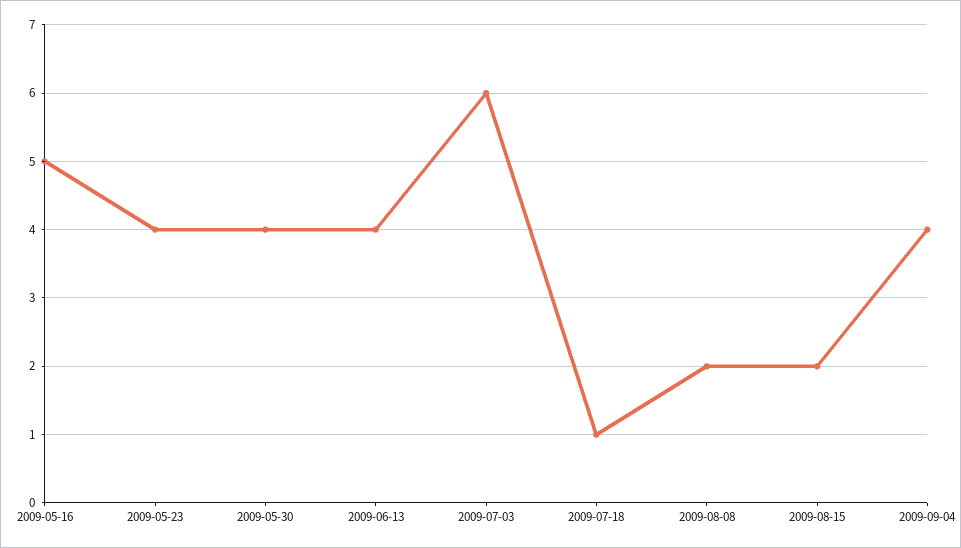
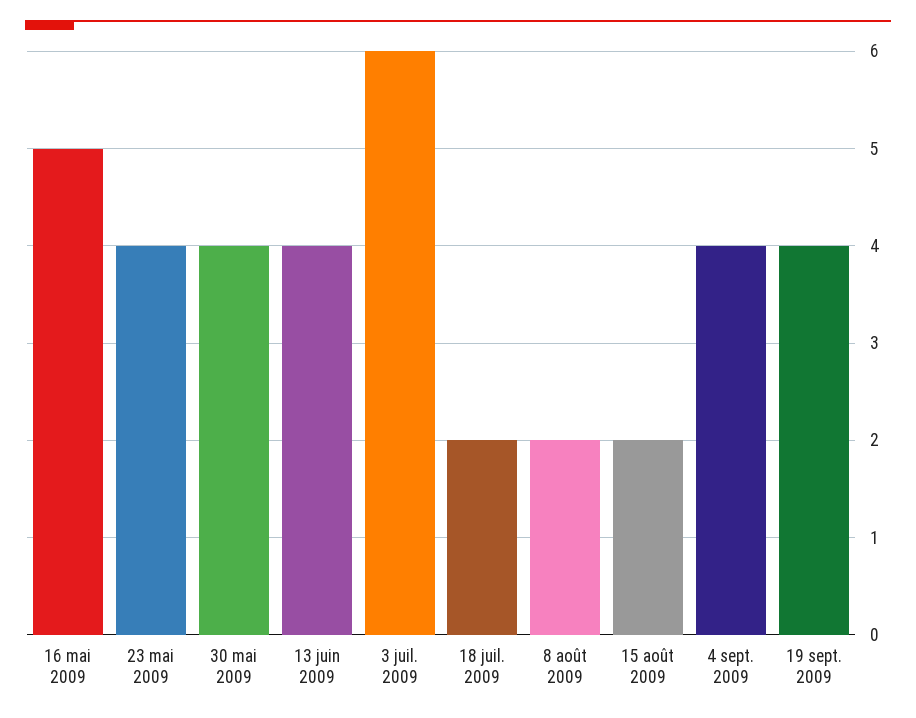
2009-07-18: 1 -> 2
19 sept. 2009: none -> 4

